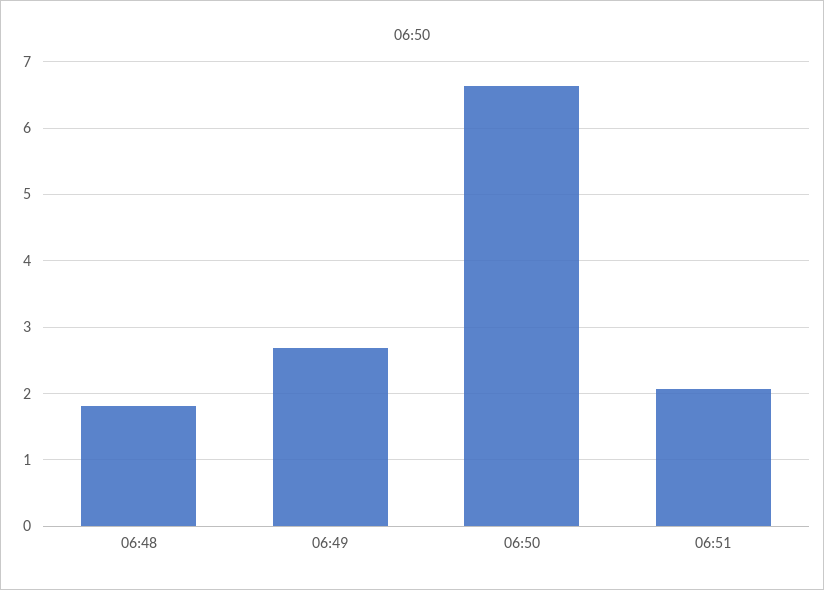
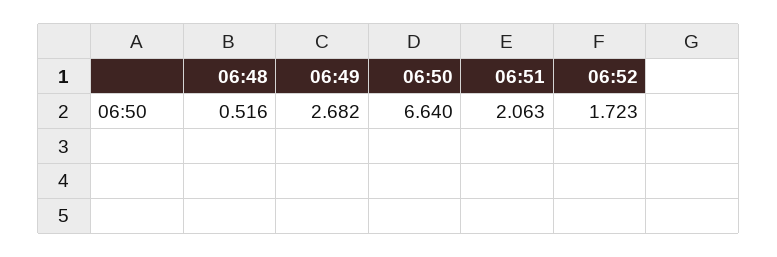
06:48: 1.8 -> 0.516
06:52: none -> 1.723

